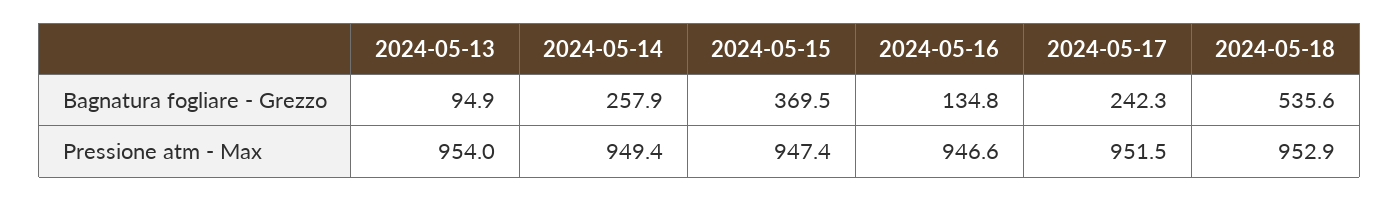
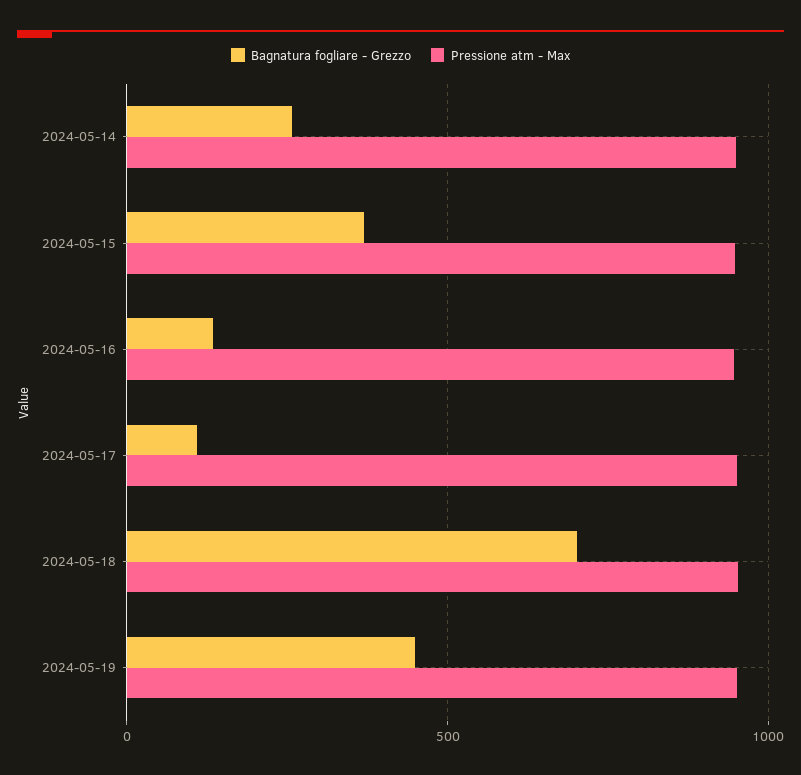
Bagnatura fogliare - Grezzo, 2024-05-13: 94.9 -> none
Bagnatura fogliare - Grezzo, 2024-05-17: 242.3 -> 100
Bagnatura fogliare - Grezzo, 2024-05-18: 535.6 -> 700
Pressione atm - Max, 2024-05-13: 954 -> none
Bagnatura fogliare - Grezzo, 2024-05-19: none -> 450
Pressione atm - Max, 2024-05-19: none -> 950

